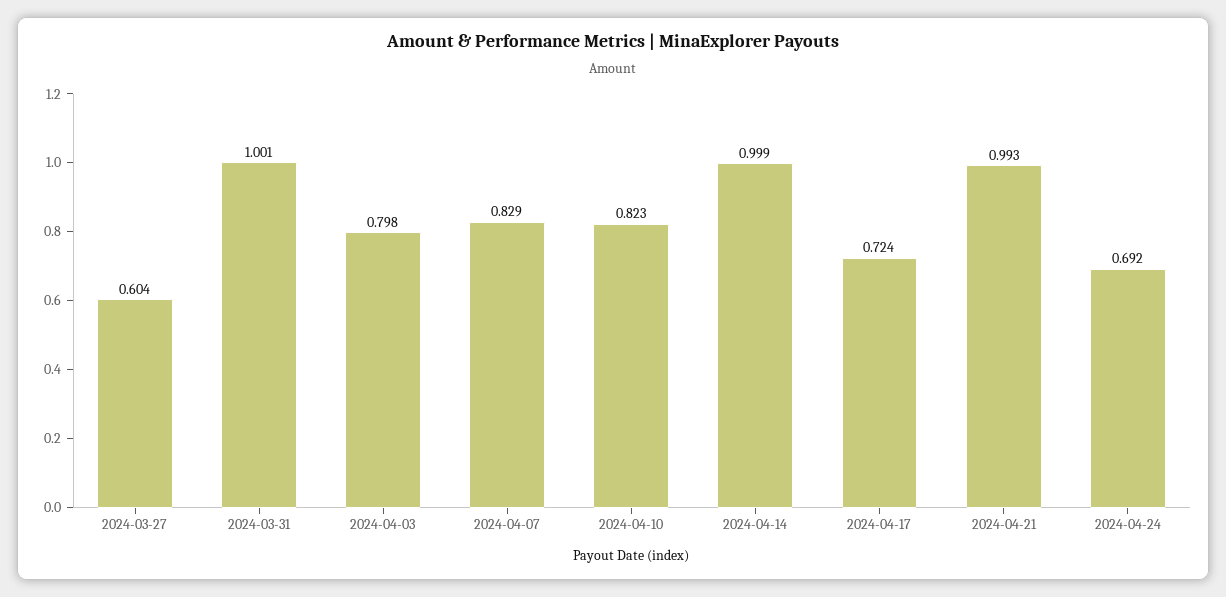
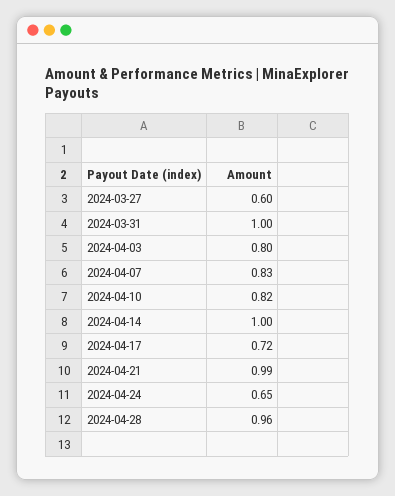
2024-04-24: 0.692 -> 0.65
2024-04-28: none -> 0.96

